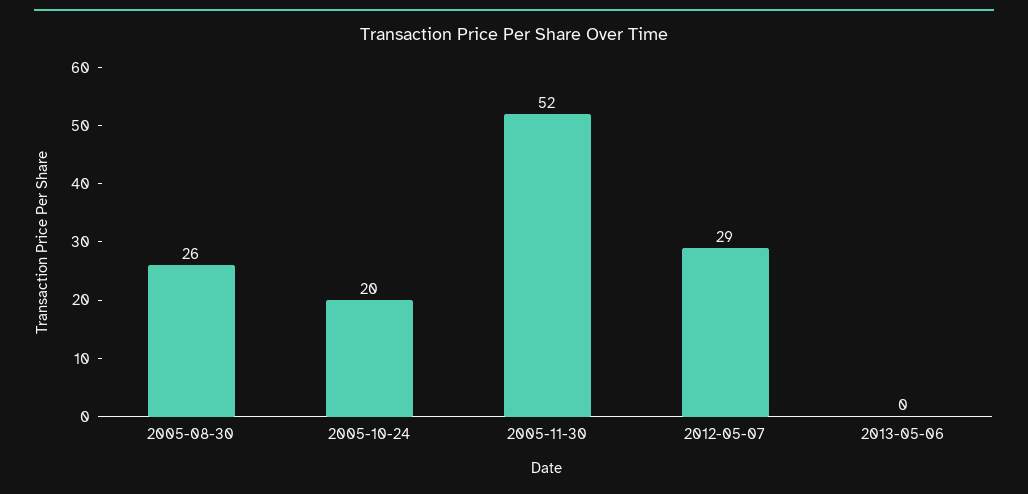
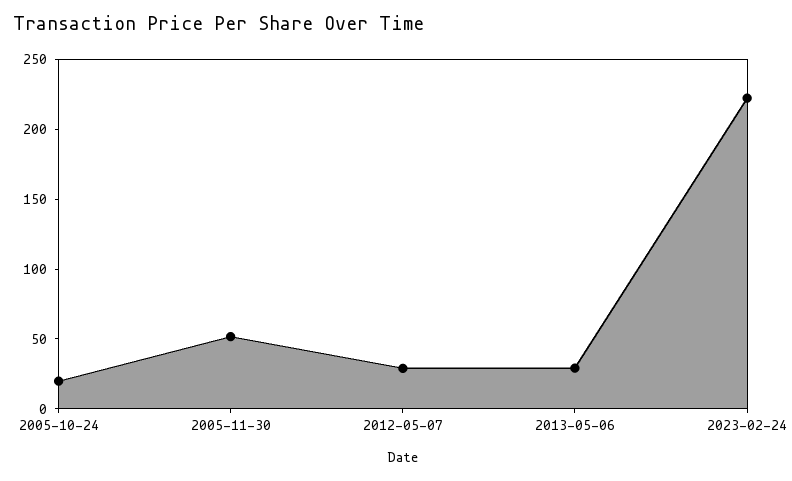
2005-08-30: 26 -> none
2013-05-06: 0 -> 30
2023-02-24: none -> 220

